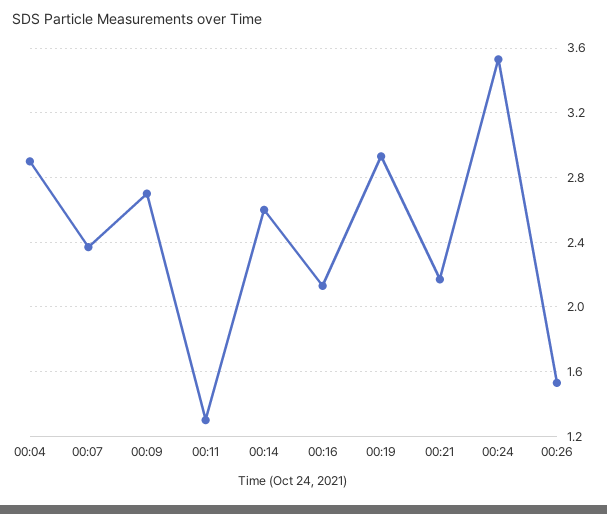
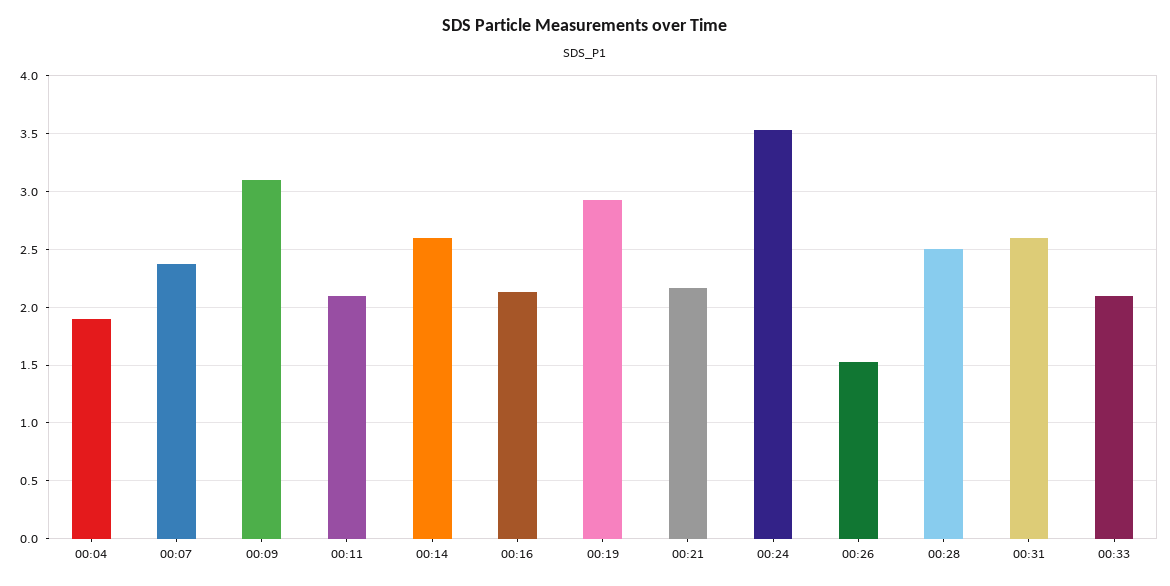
00:04: 2.9 -> 1.9
00:09: 2.7 -> 3.1
00:11: 1.3 -> 2.1
00:28: none -> 2.5
00:31: none -> 2.6
00:33: none -> 2.1

